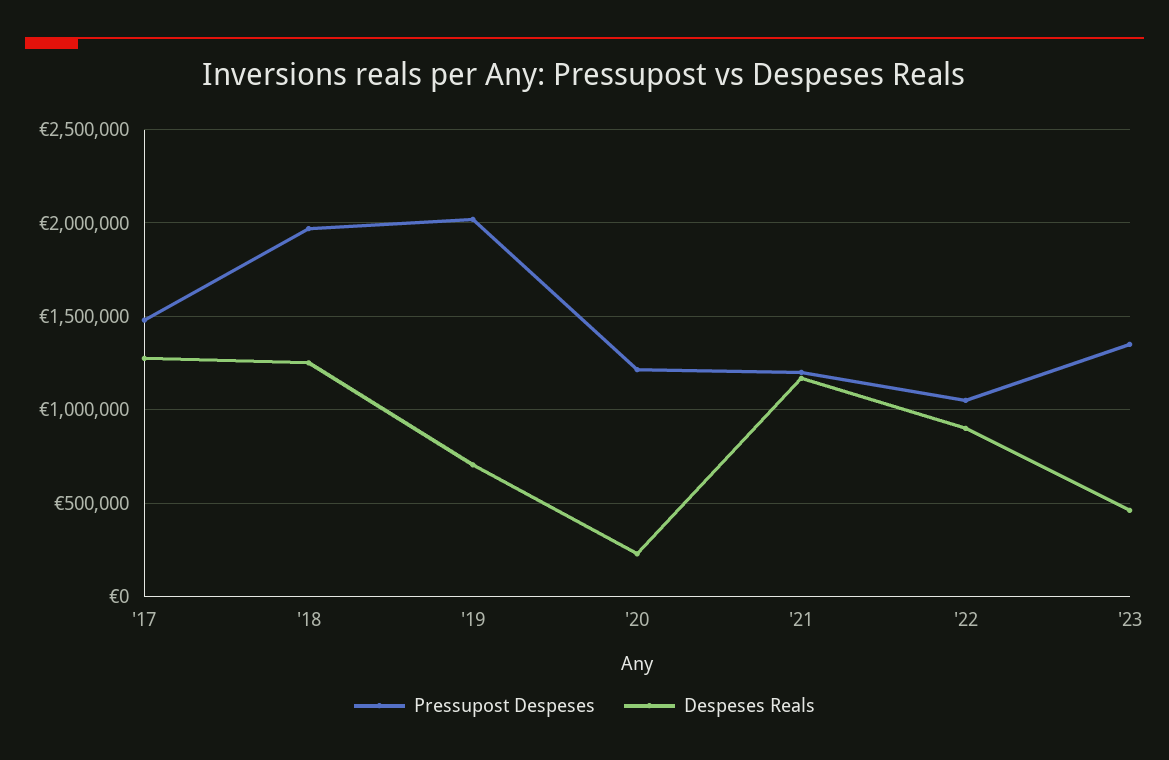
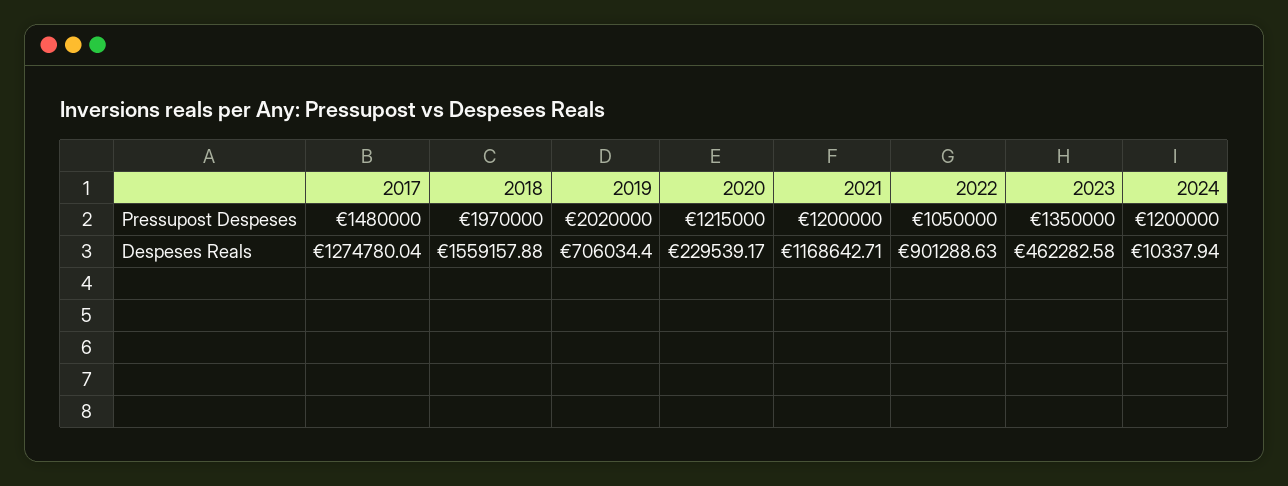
Despeses Reals, '18: 1250000 -> 1559157.88
Pressupost Despeses, 2024: none -> 1200000
Despeses Reals, 2024: none -> 10337.94

